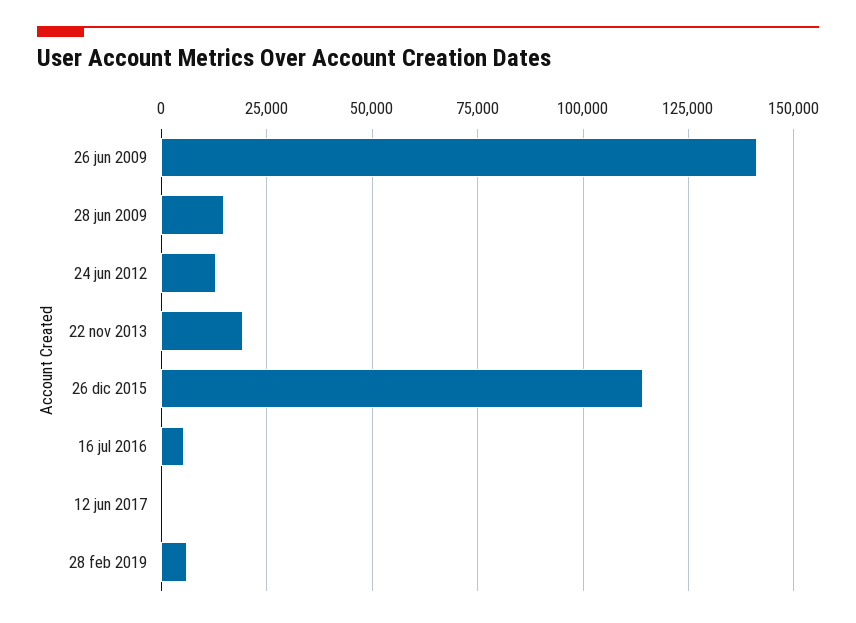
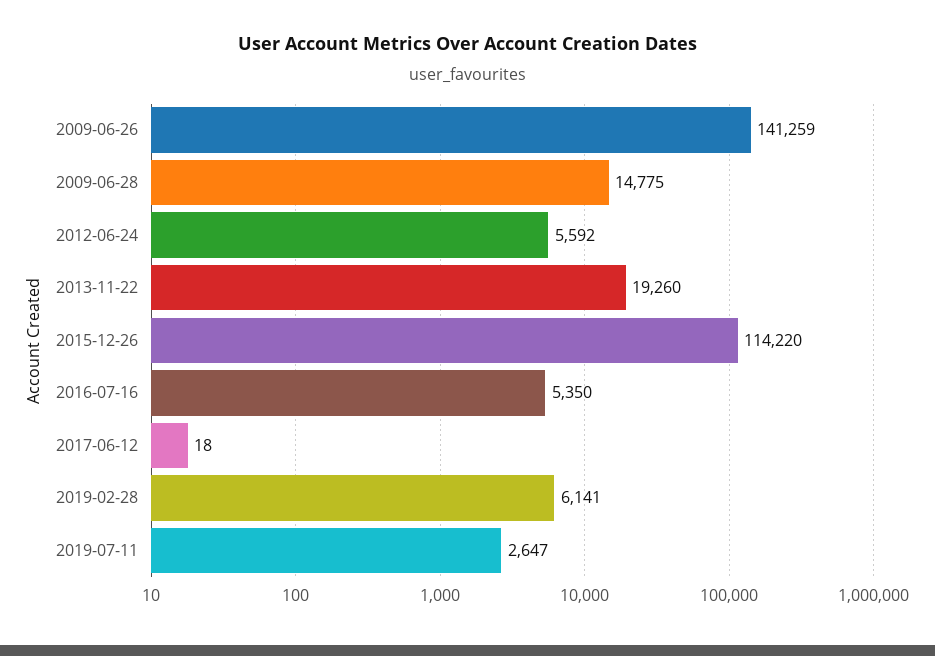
24 jun 2012: 12500 -> 5592
2019-07-11: none -> 2647

